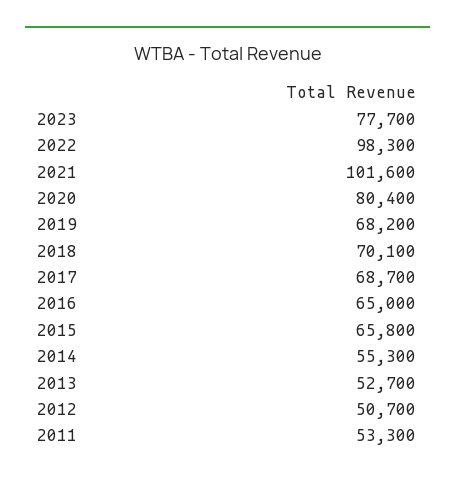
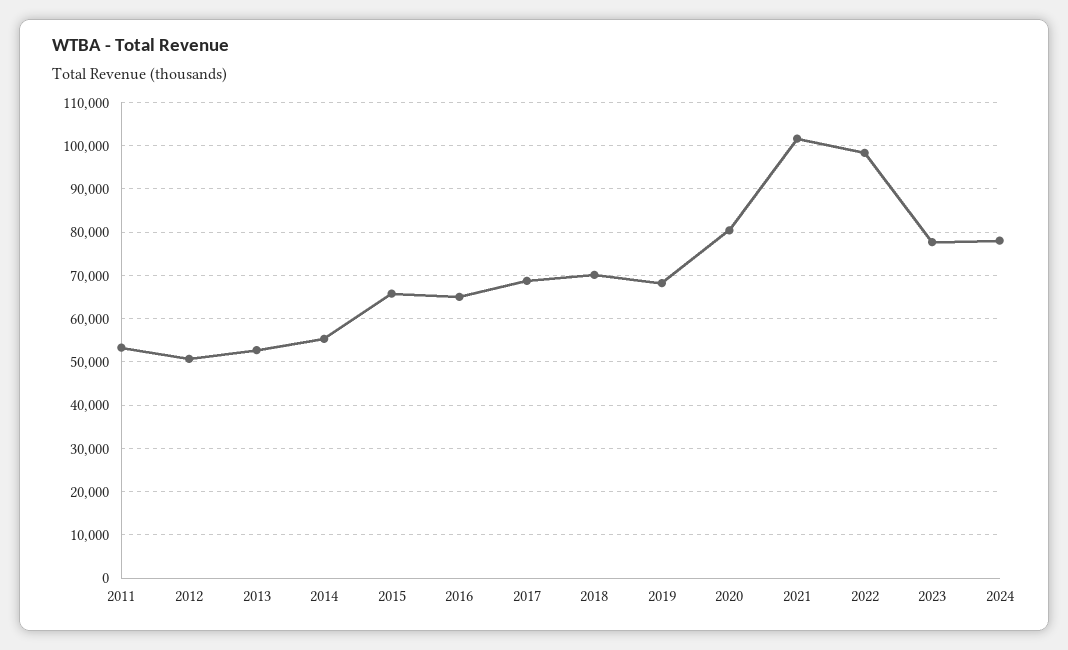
2024: none -> 78000

